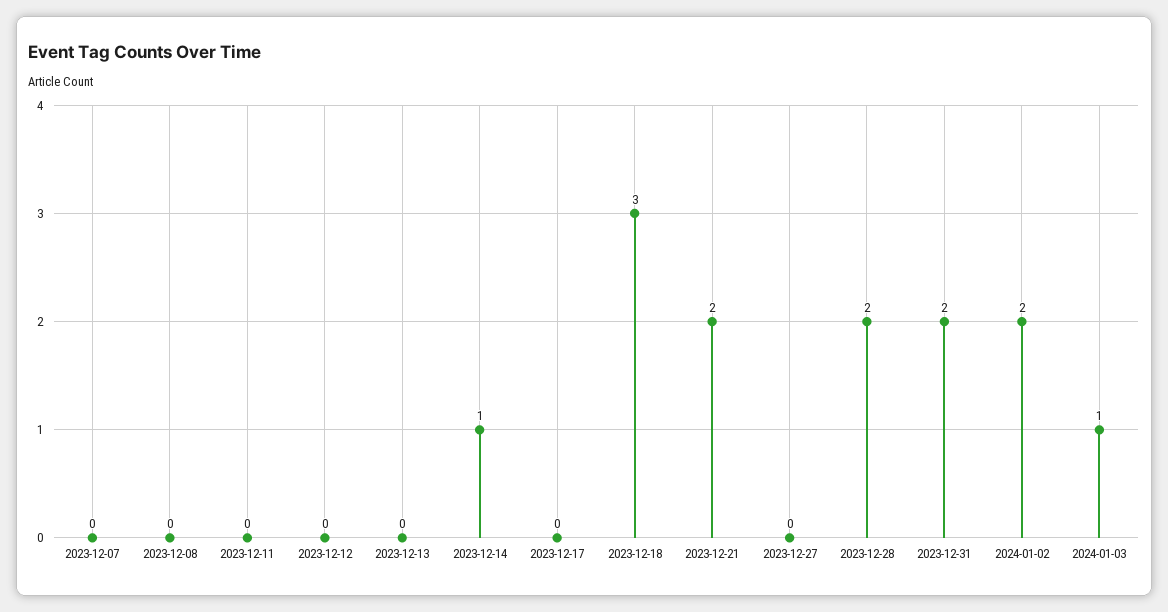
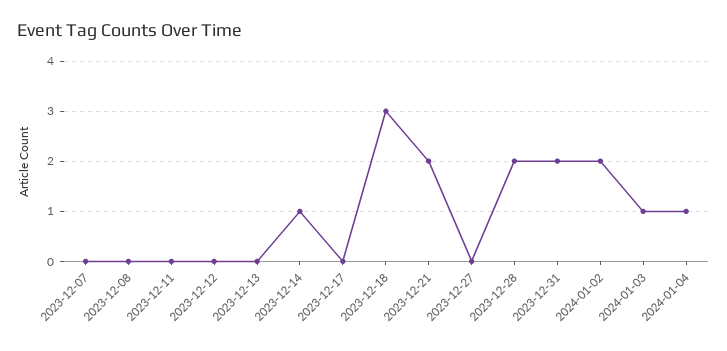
2024-01-04: none -> 1

